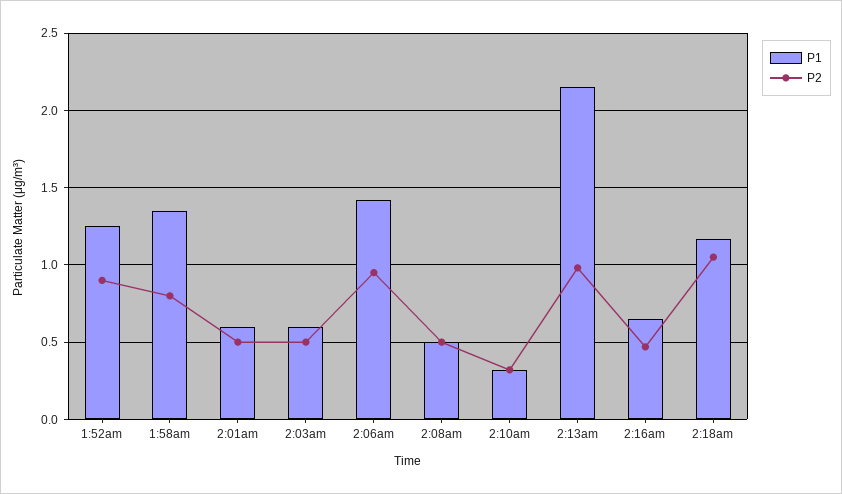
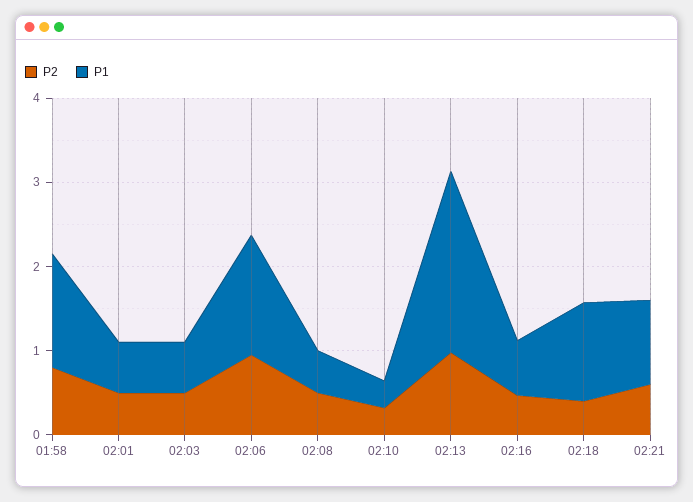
P1, 1:52am: 1.25 -> none
P2, 1:52am: 0.9 -> none
P2, 2:18am: 1.05 -> 0.4
P2, 02:21: none -> 0.6
P1, 02:21: none -> 1

